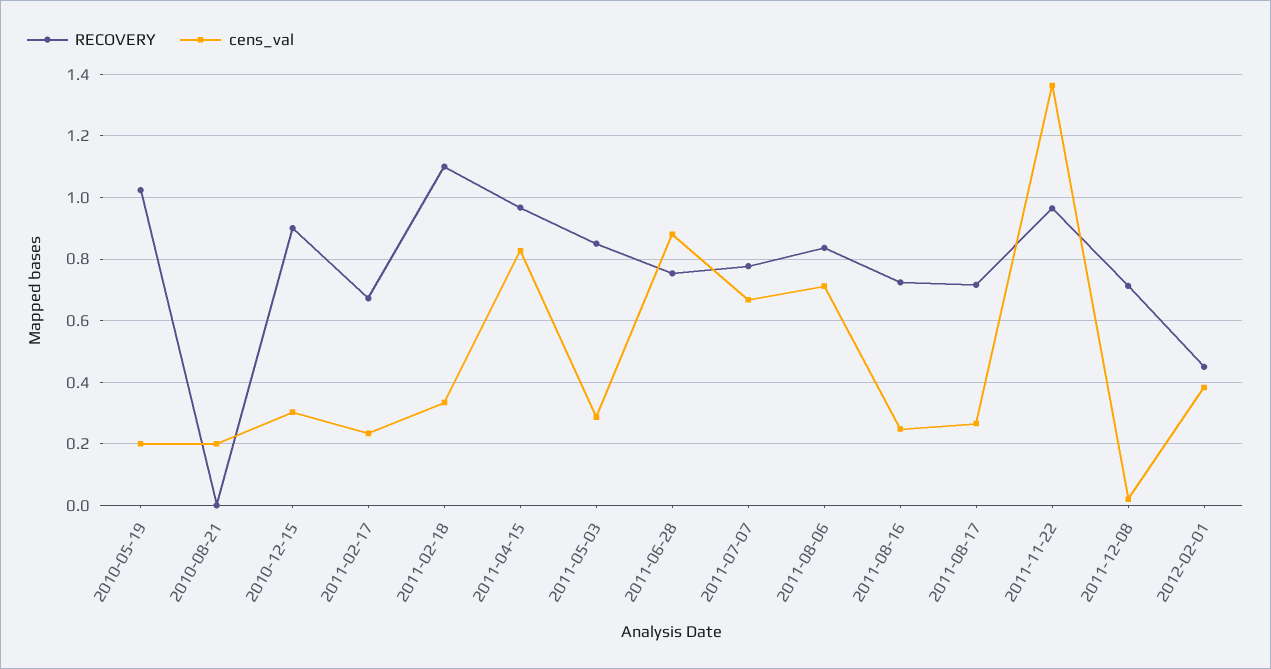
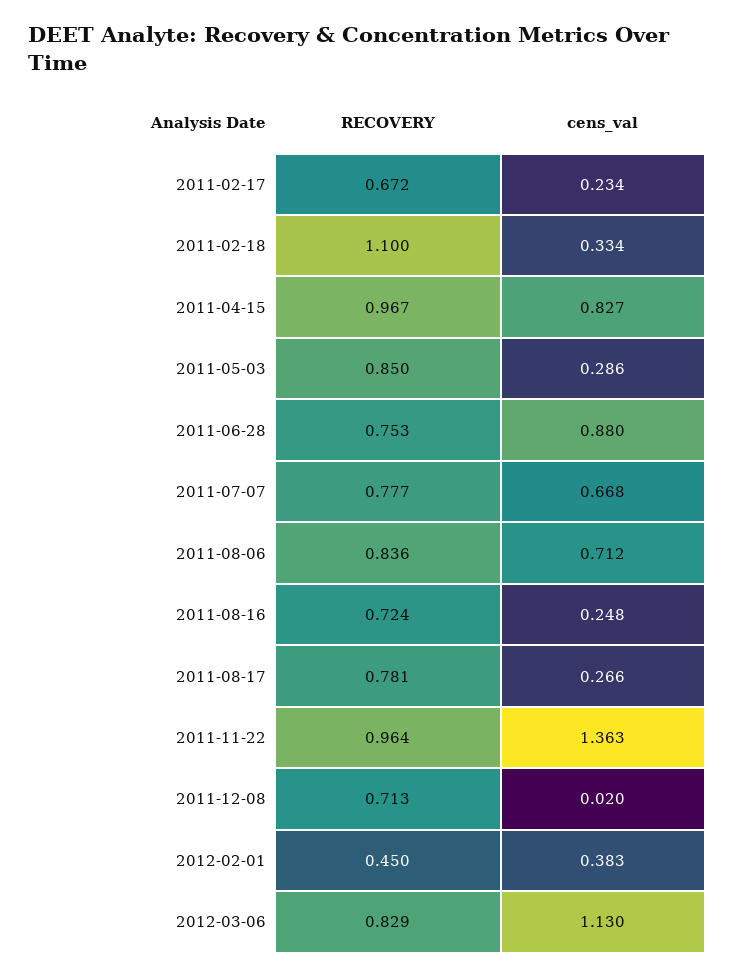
RECOVERY, 2010-05-19: 1.02 -> none
cens_val, 2010-05-19: 0.2 -> none
RECOVERY, 2010-08-21: 0 -> none
cens_val, 2010-08-21: 0.2 -> none
RECOVERY, 2010-12-15: 0.9 -> none
cens_val, 2010-12-15: 0.3 -> none
RECOVERY, 2011-08-17: 0.72 -> 0.781
RECOVERY, 2012-03-06: none -> 0.829
cens_val, 2012-03-06: none -> 1.13

